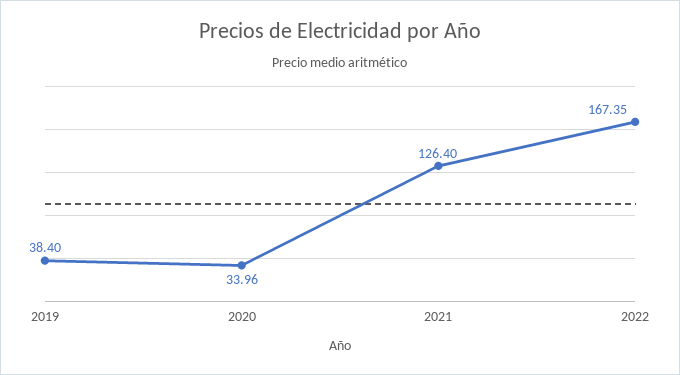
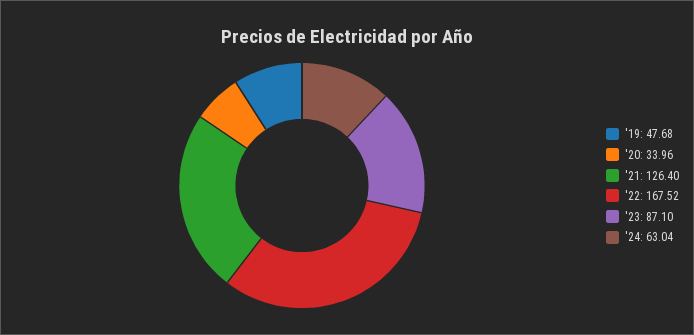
2019: 38.4 -> 47.68
2022: 167.35 -> 167.52
'23: none -> 87.1
'24: none -> 63.04

